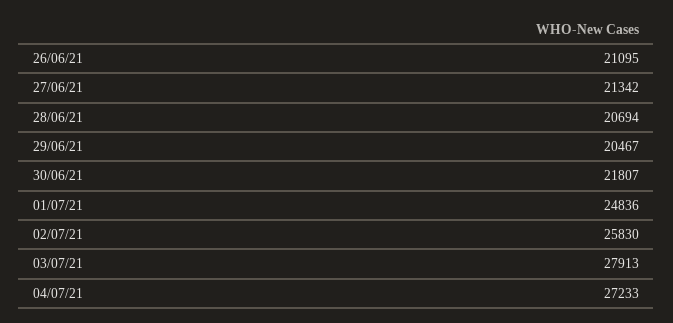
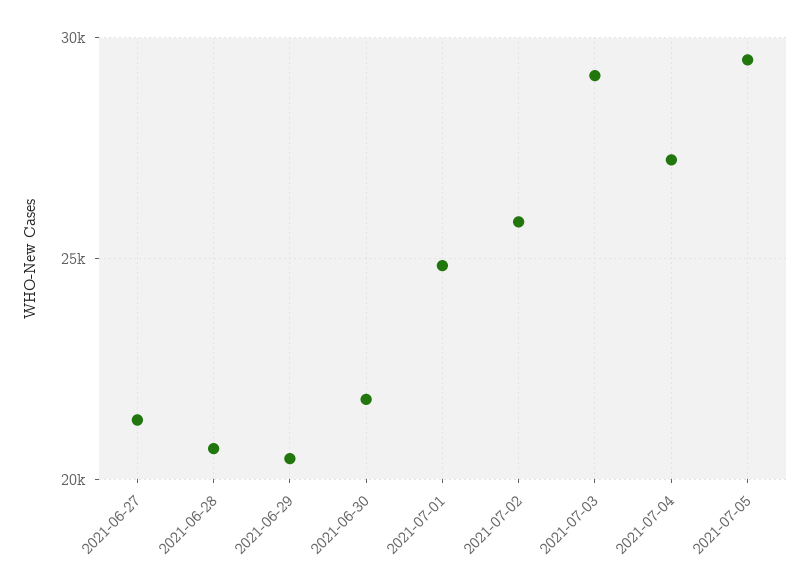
26/06/21: 21095 -> none
03/07/21: 27913 -> 29000
2021-07-05: none -> 29500

